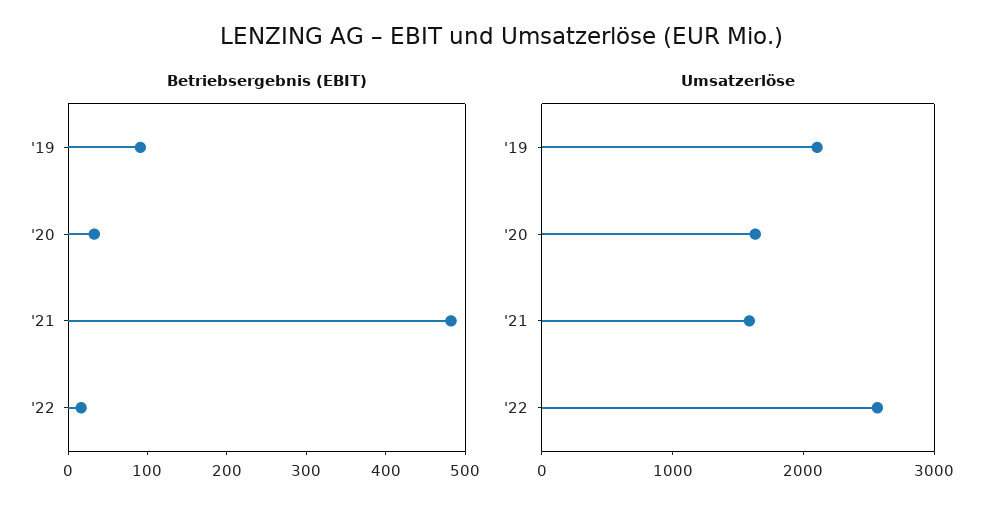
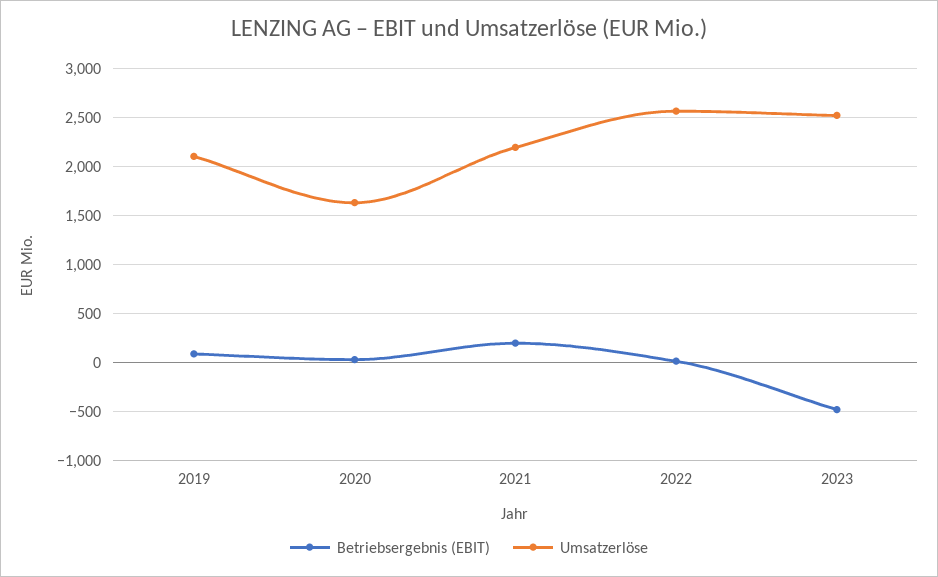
Betriebsergebnis (EBIT), '21: 480 -> 200
Umsatzerlöse, '21: 1600 -> 2200
Betriebsergebnis (EBIT), 2023: none -> -500
Umsatzerlöse, 2023: none -> 2500

